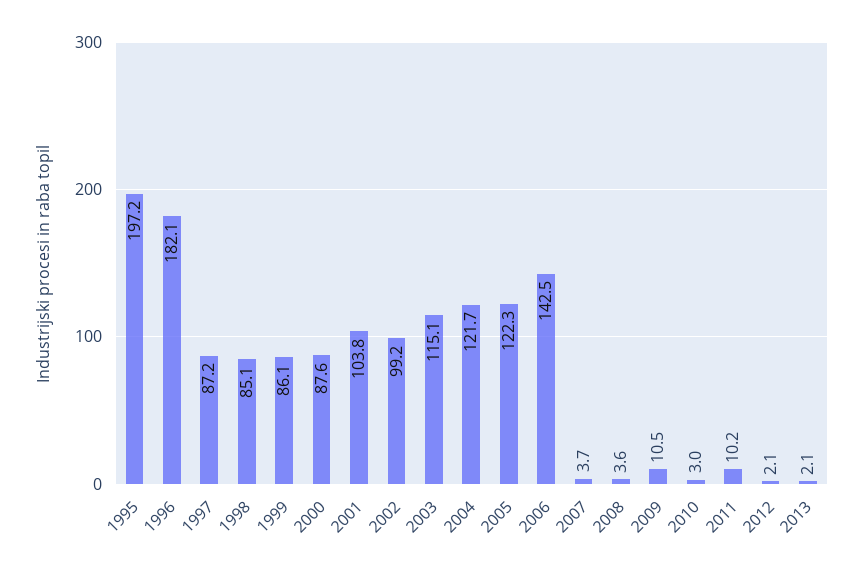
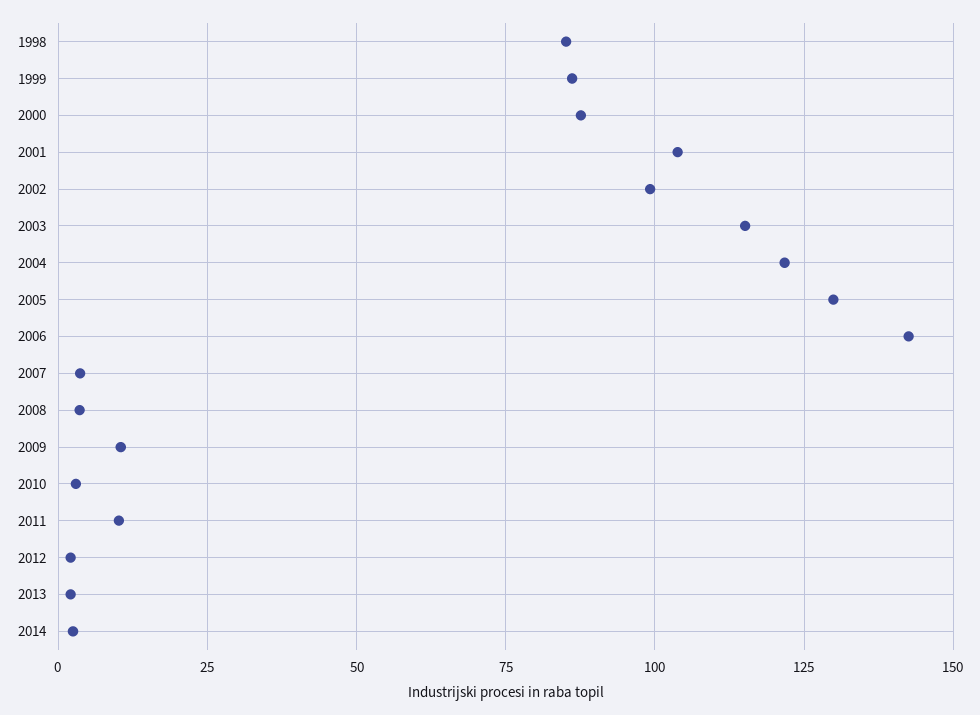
1995: 197.2 -> none
1996: 182.1 -> none
1997: 87.2 -> none
2005: 122.3 -> 130
2014: none -> 2.5

